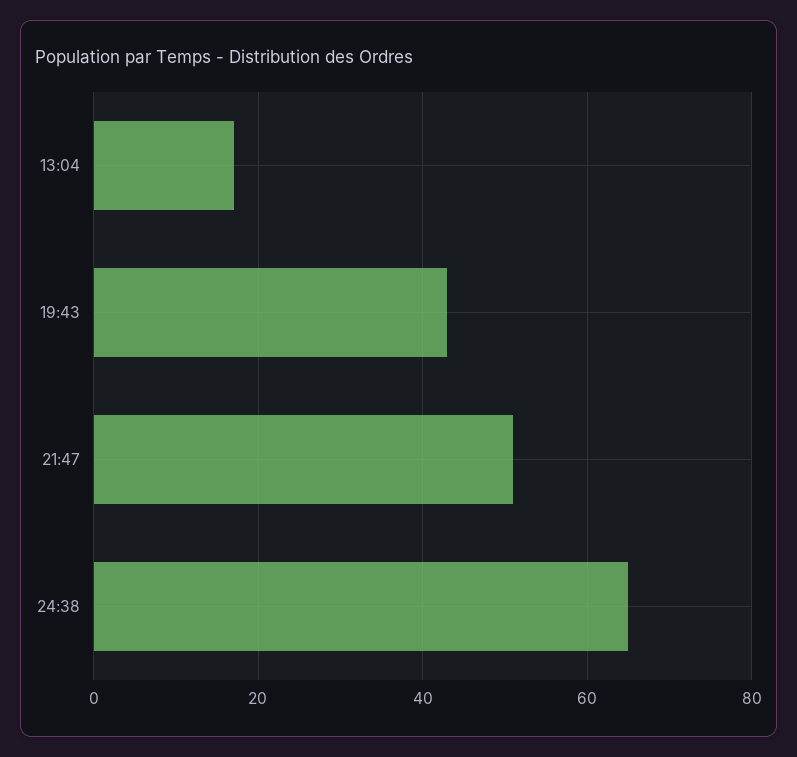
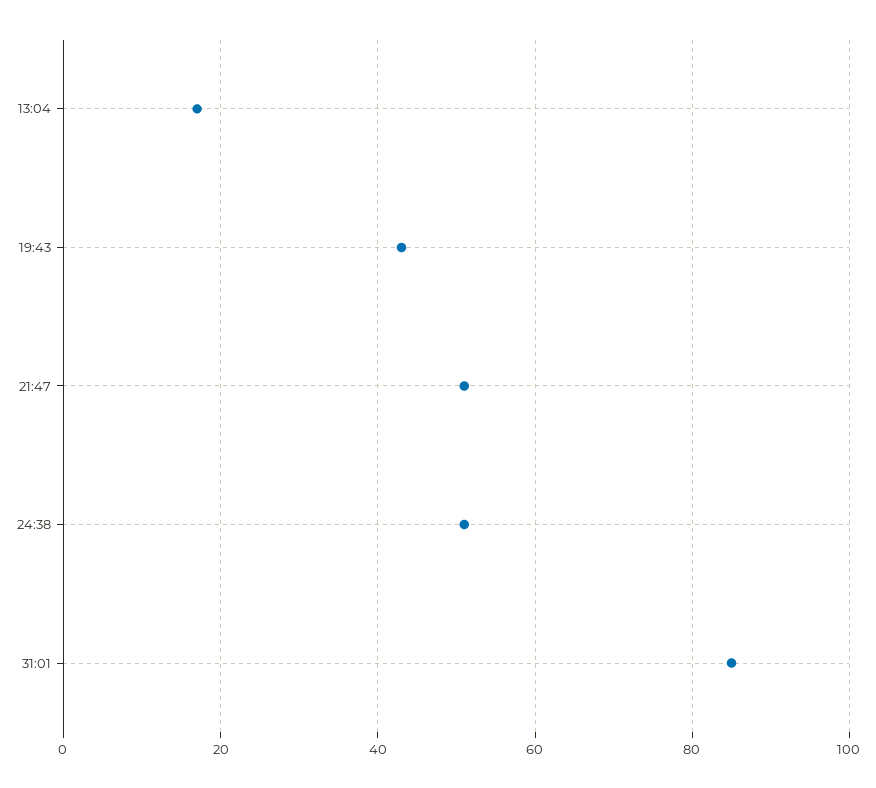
24:38: 65 -> 50
31:01: none -> 85

